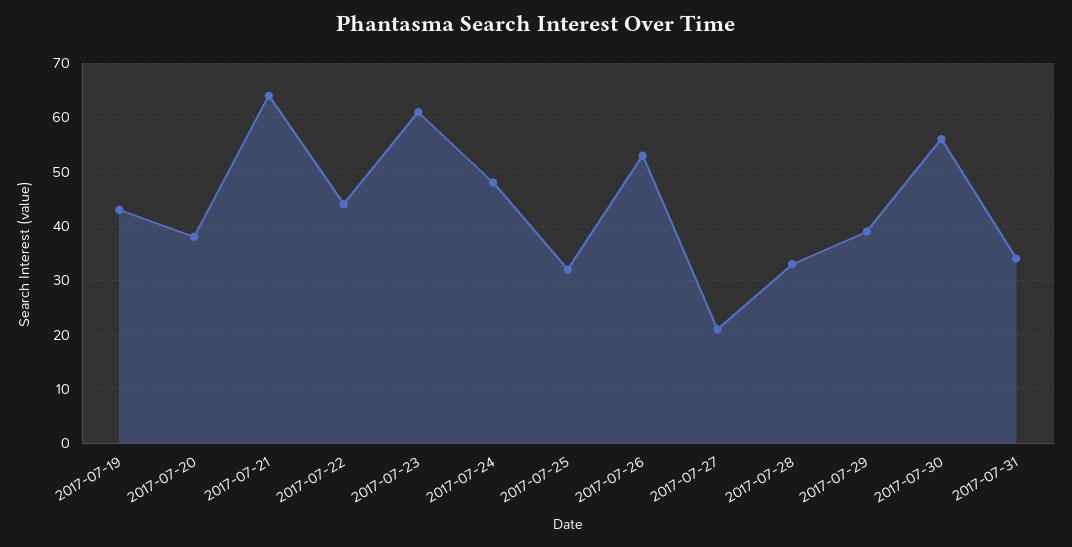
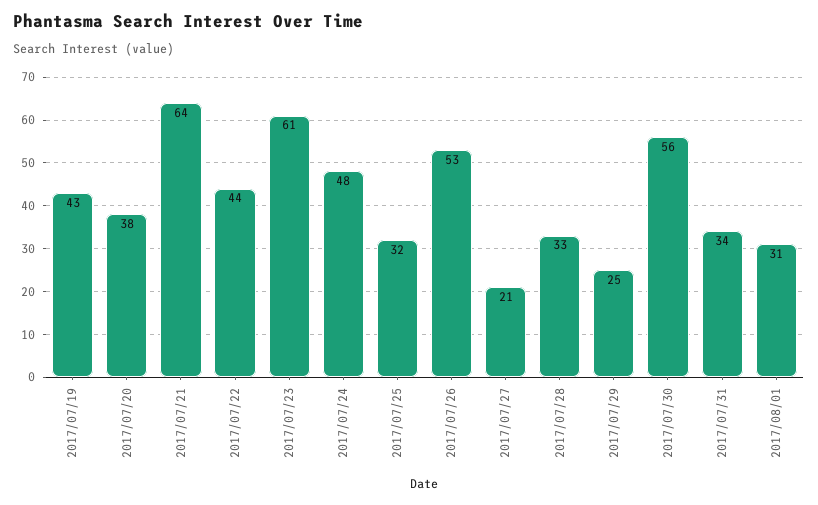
2017-07-29: 40 -> 25
2017/08/01: none -> 31

